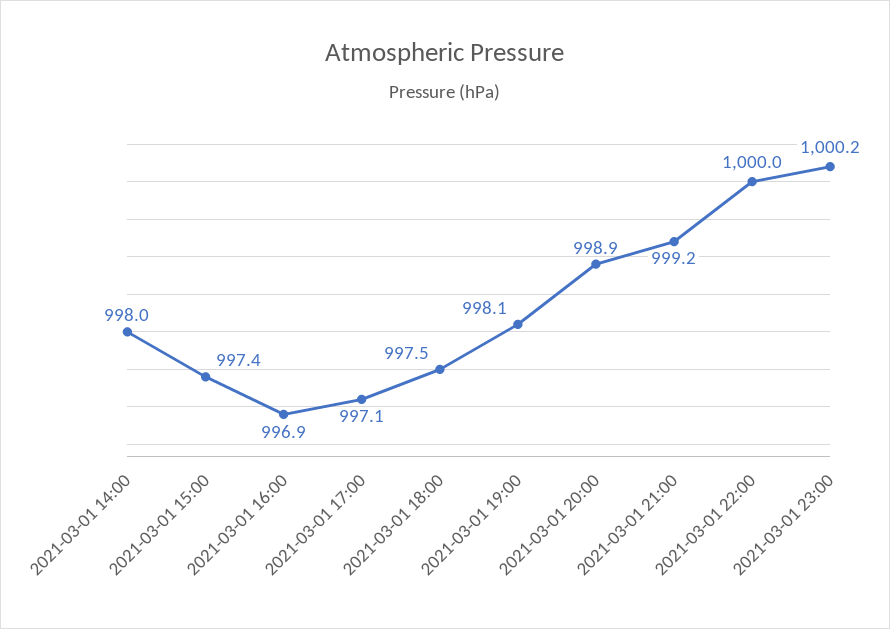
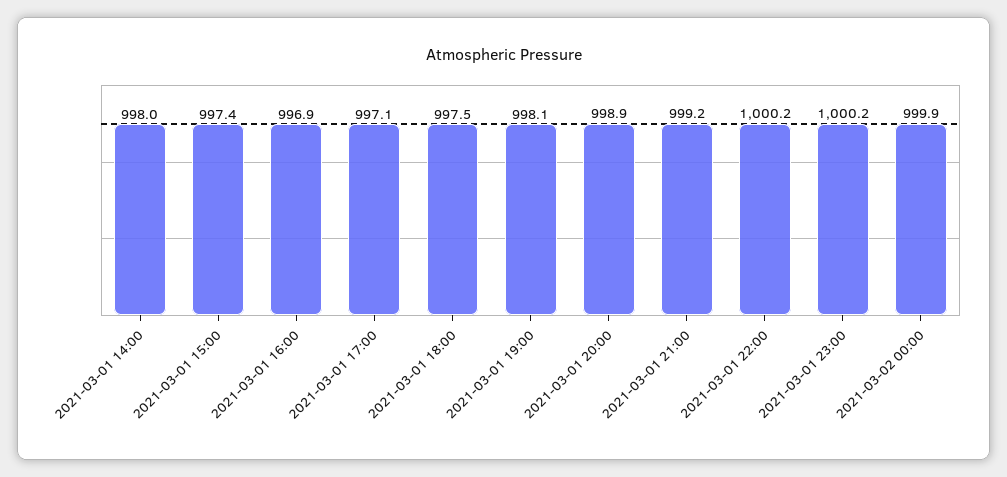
2021-03-01 22:00: 1000 -> 1000.2
2021-03-02 00:00: none -> 999.9

